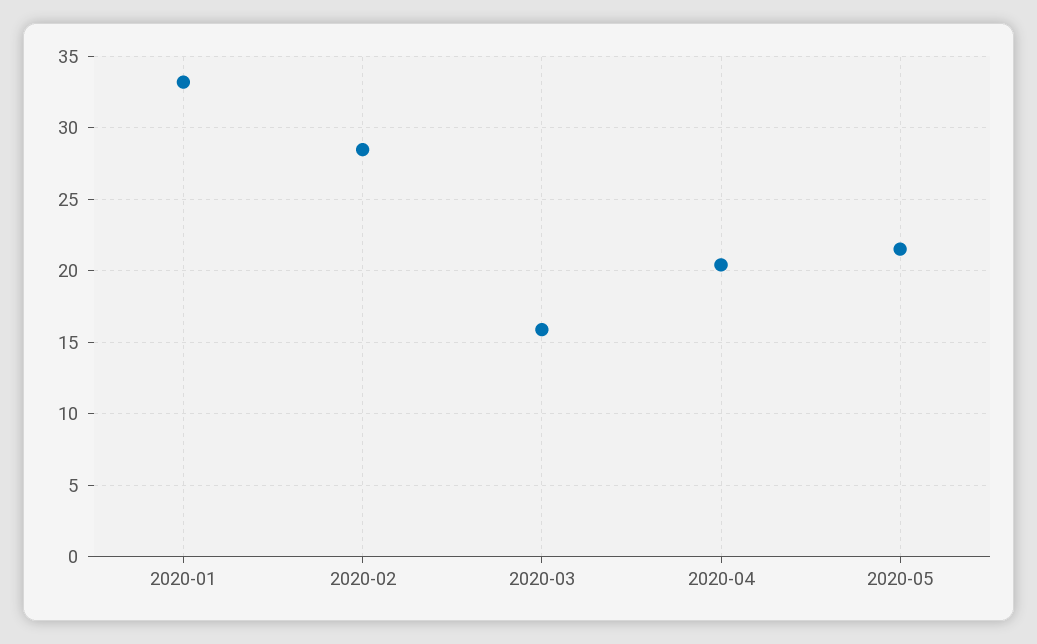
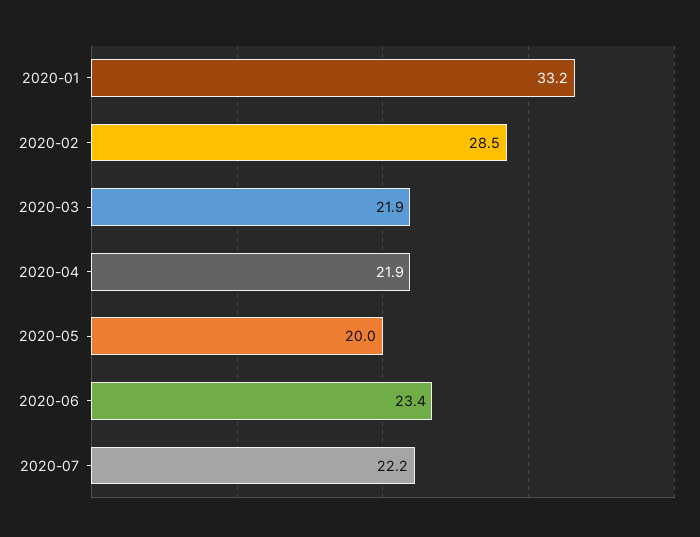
2020-03: 16 -> 21.9
2020-04: 20.5 -> 21.9
2020-05: 21.5 -> 20
2020-06: none -> 23.4
2020-07: none -> 22.2

